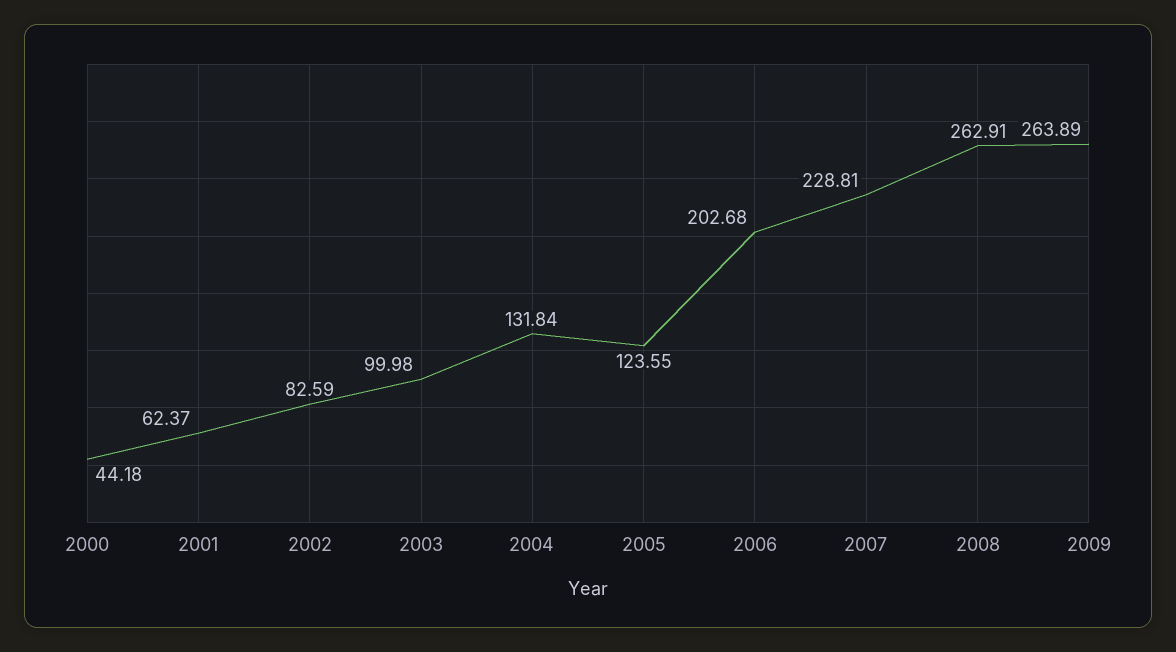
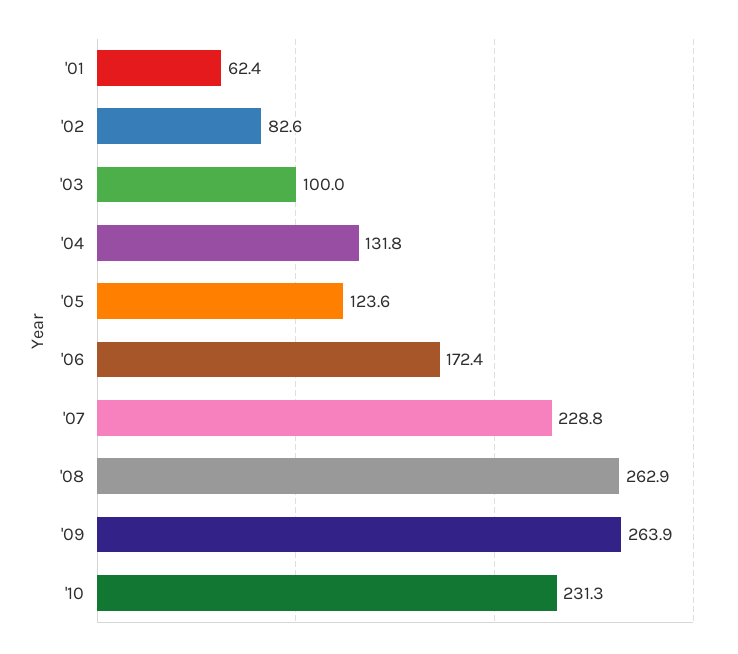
2000: 44.18 -> none
2006: 202.68 -> 172.4
'10: none -> 231.3

